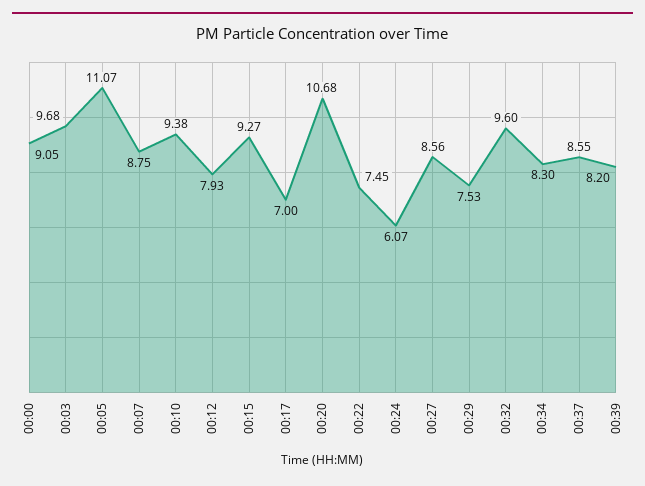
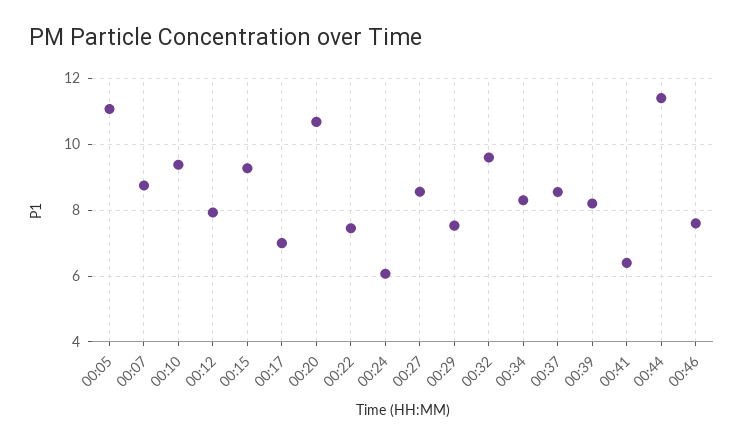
00:00: 9.05 -> none
00:03: 9.68 -> none
00:41: none -> 6.4
00:44: none -> 11.4
00:46: none -> 7.6

